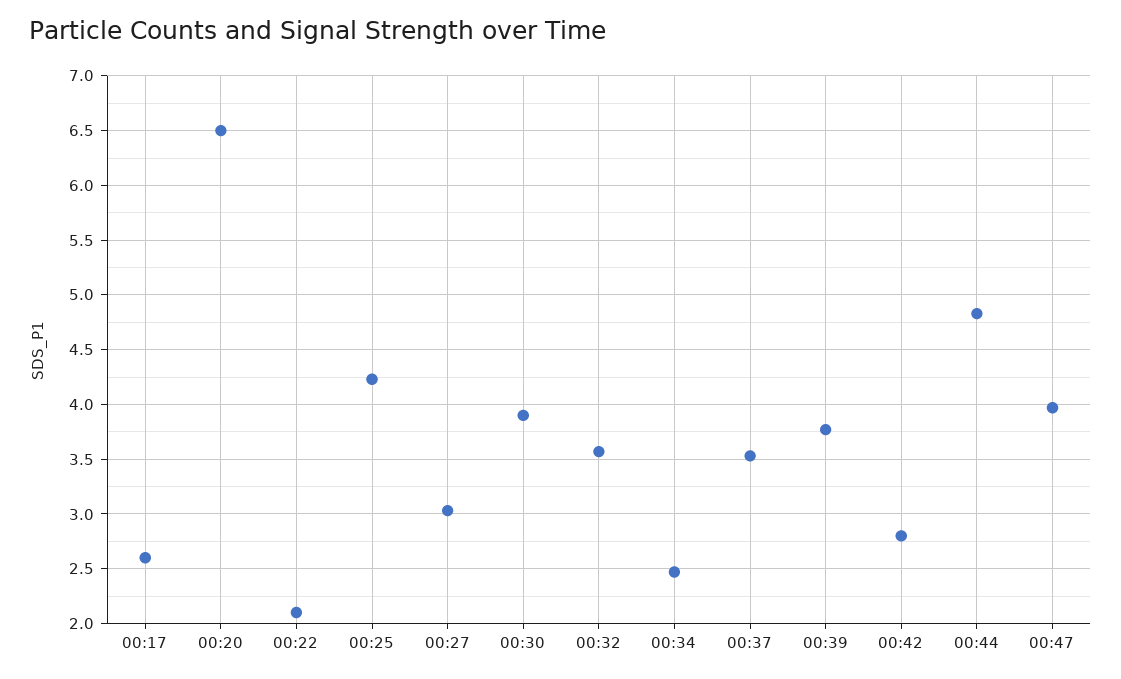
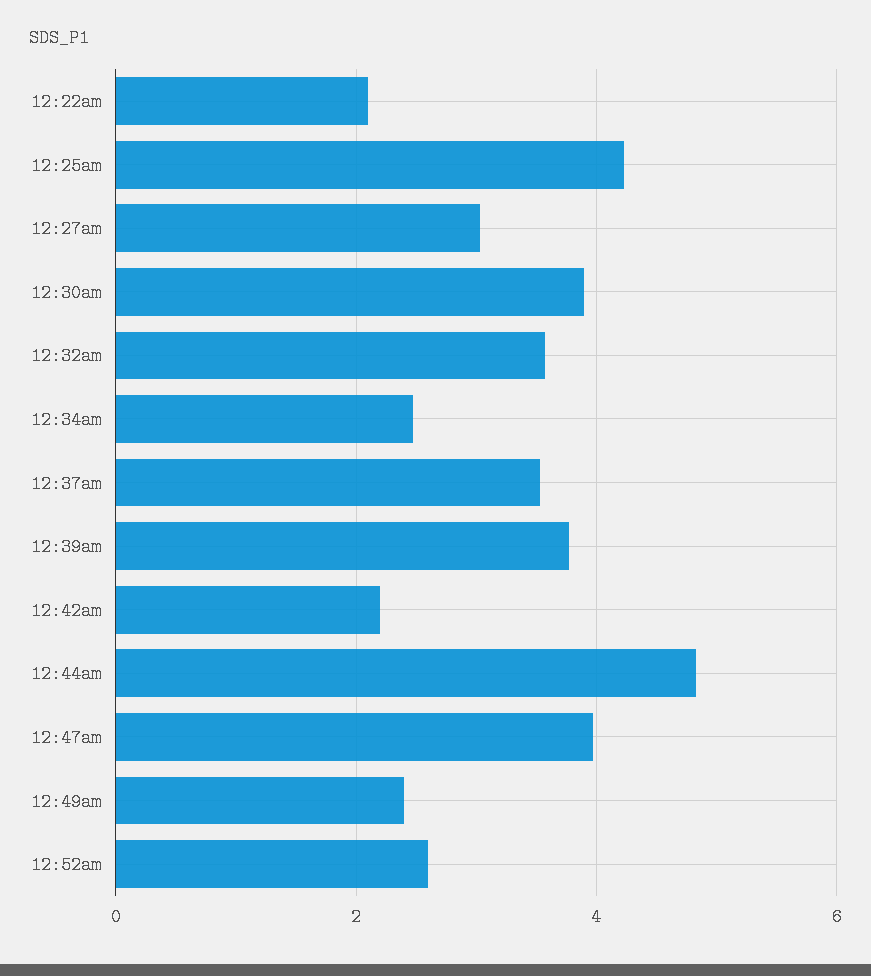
00:17: 2.6 -> none
00:20: 6.5 -> none
00:42: 2.8 -> 2.2
12:49am: none -> 2.4
12:52am: none -> 2.6

